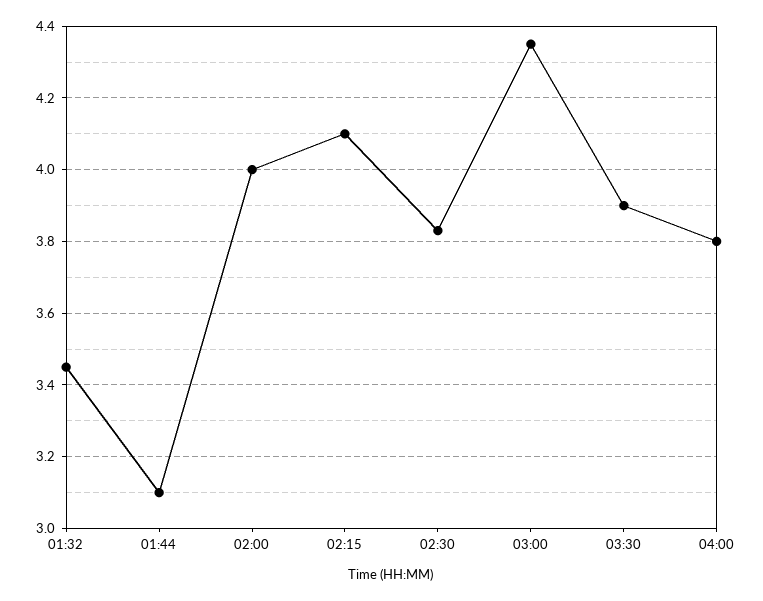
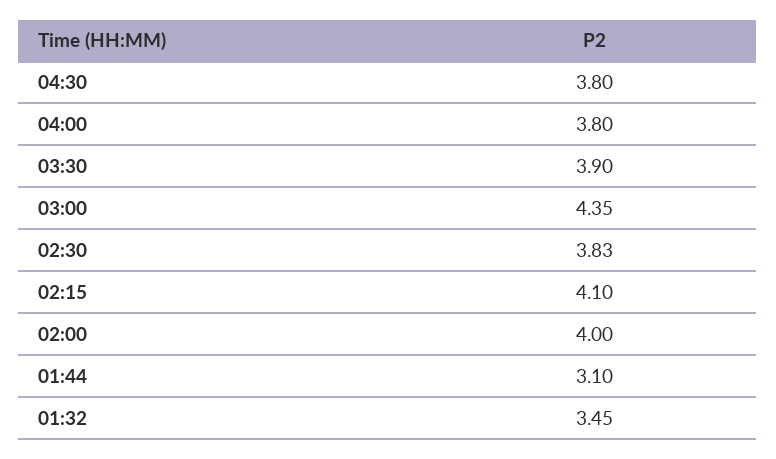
04:30: none -> 3.8

